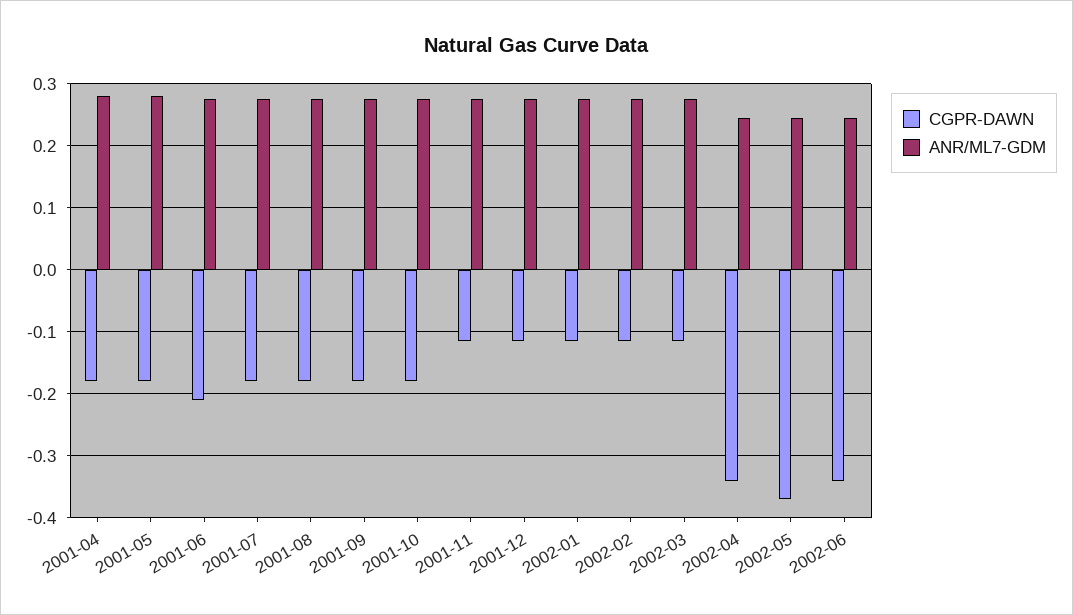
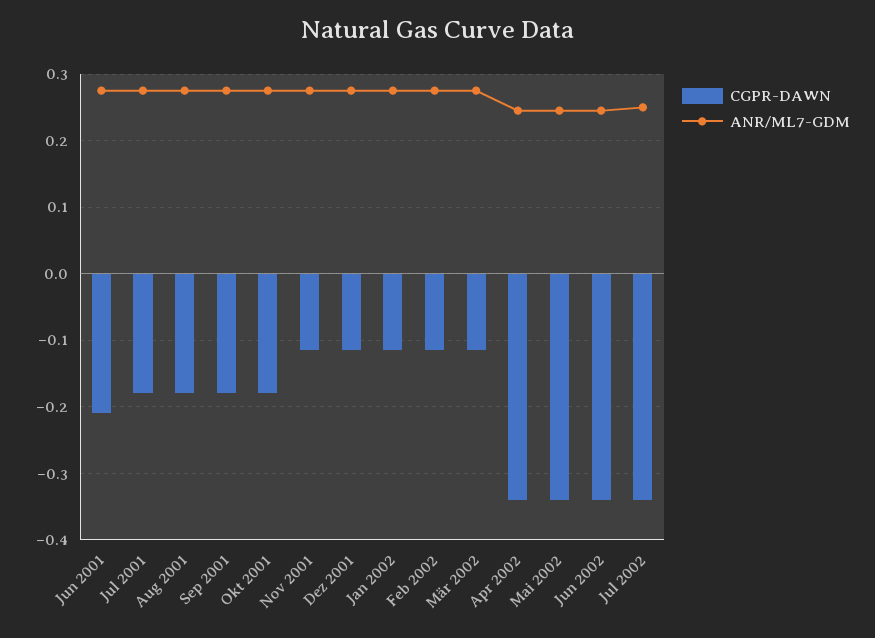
CGPR-DAWN, 2001-04: -0.18 -> none
ANR/ML7-GDM, 2001-04: 0.28 -> none
CGPR-DAWN, 2001-05: -0.18 -> none
ANR/ML7-GDM, 2001-05: 0.28 -> none
CGPR-DAWN, 2002-05: -0.37 -> -0.34
CGPR-DAWN, Jul 2002: none -> -0.34
ANR/ML7-GDM, Jul 2002: none -> 0.25

